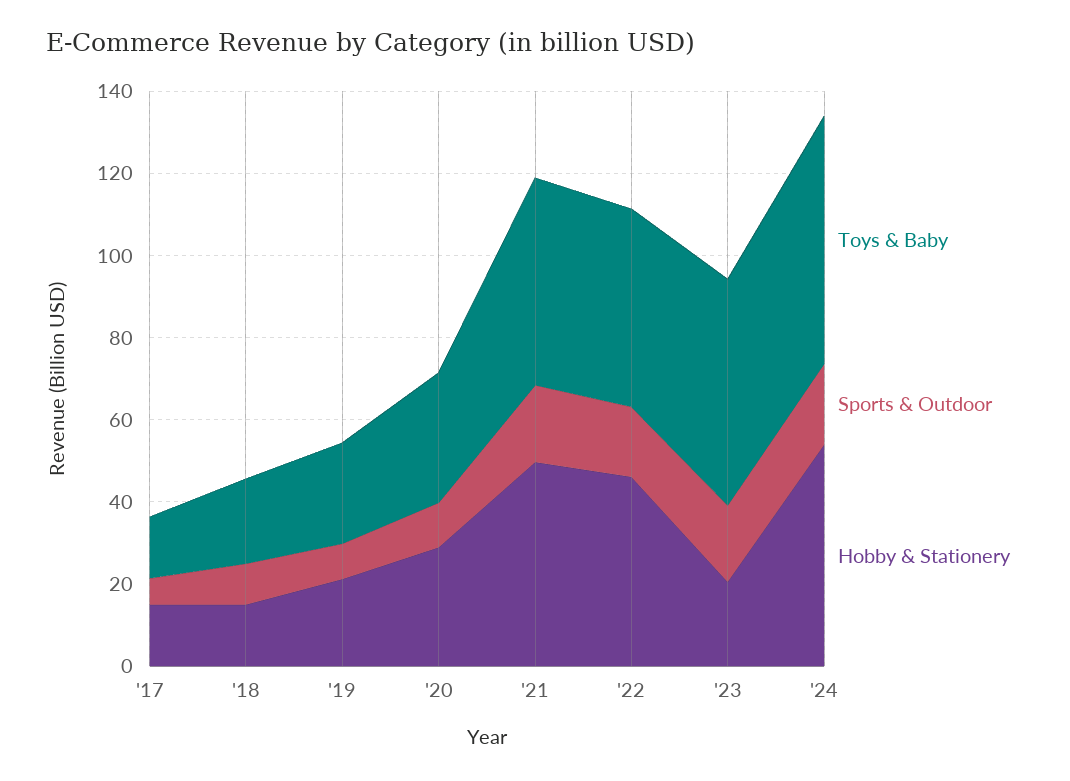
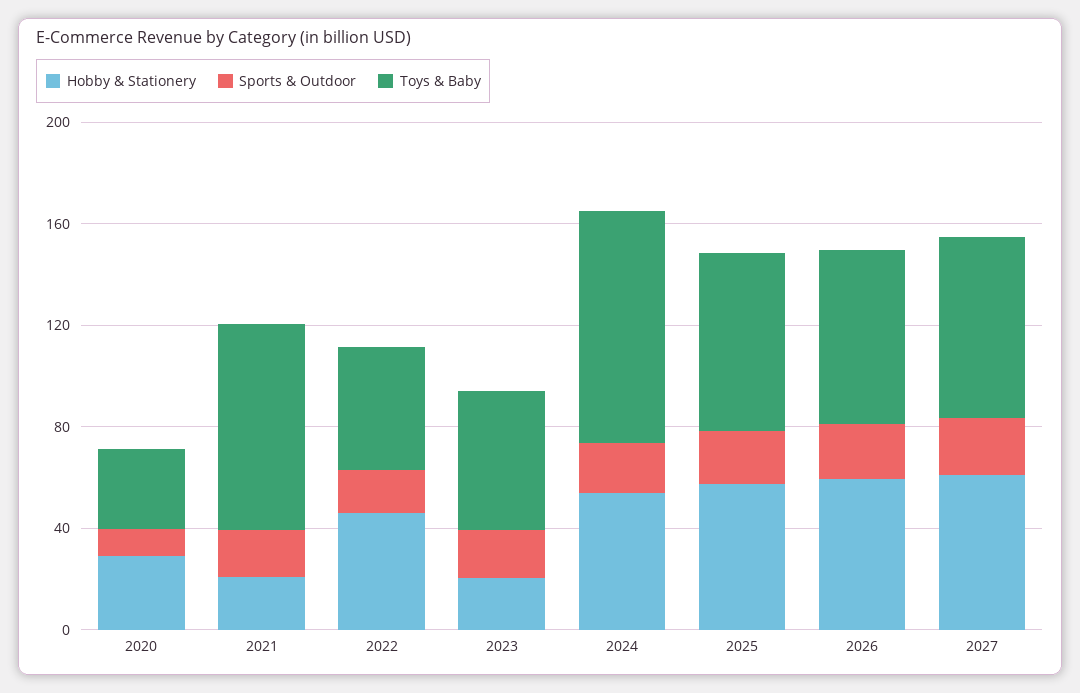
Toys & Baby, '17: 15 -> none
Sports & Outdoor, '17: 5 -> none
Hobby & Stationery, '17: 15 -> none
Toys & Baby, '18: 20 -> none
Sports & Outdoor, '18: 10 -> none
Hobby & Stationery, '18: 15 -> none
Toys & Baby, '19: 25 -> none
Sports & Outdoor, '19: 10 -> none
Hobby & Stationery, '19: 20 -> none
Toys & Baby, '21: 50 -> 80
Hobby & Stationery, '21: 50 -> 20
Toys & Baby, '24: 60 -> 90
Hobby & Stationery, 2025: none -> 60
Sports & Outdoor, 2025: none -> 20
Toys & Baby, 2025: none -> 70
Hobby & Stationery, 2026: none -> 60
Sports & Outdoor, 2026: none -> 20
Toys & Baby, 2026: none -> 70
Hobby & Stationery, 2027: none -> 60
Sports & Outdoor, 2027: none -> 20
Toys & Baby, 2027: none -> 70

